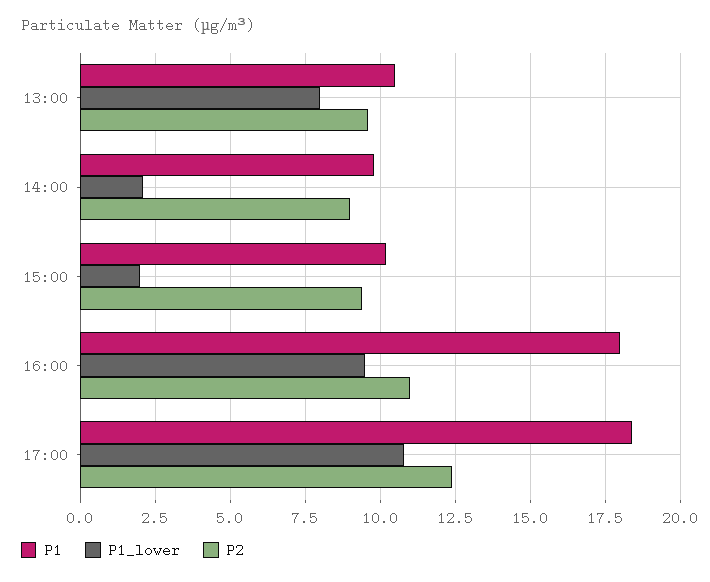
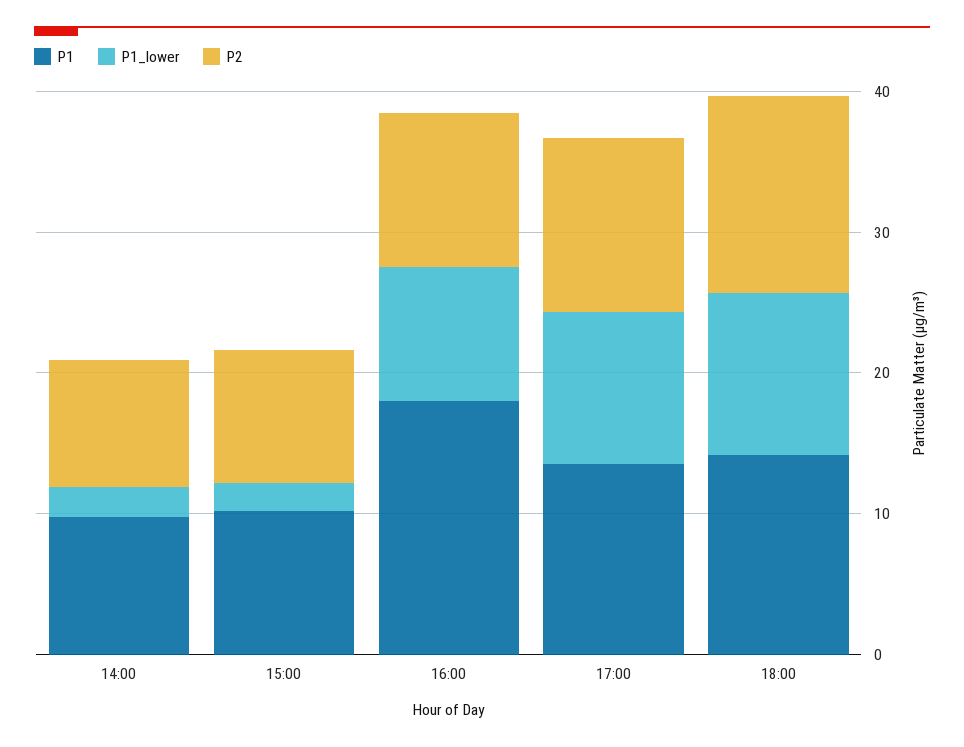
P1, 13:00: 10.5 -> none
P1_lower, 13:00: 8 -> none
P2, 13:00: 9.5 -> none
P1, 17:00: 18.5 -> 14
P1, 18:00: none -> 14
P1_lower, 18:00: none -> 12
P2, 18:00: none -> 14

